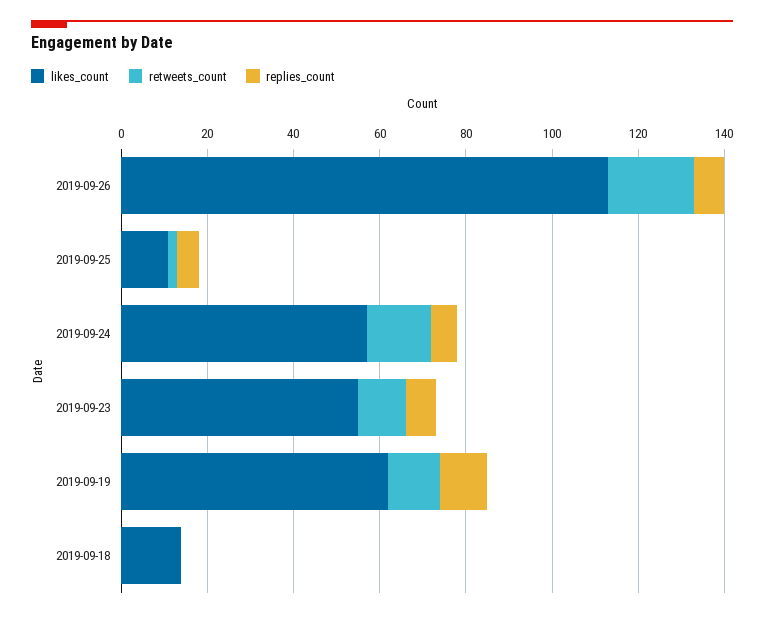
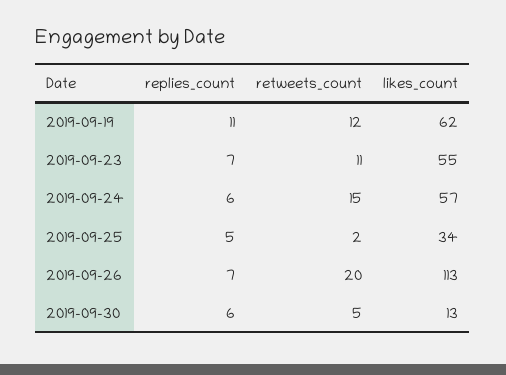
likes_count, 2019-09-25: 10 -> 34
likes_count, 2019-09-18: 15 -> none
retweets_count, 2019-09-18: 0 -> none
replies_count, 2019-09-18: 0 -> none
replies_count, 2019-09-30: none -> 6
retweets_count, 2019-09-30: none -> 5
likes_count, 2019-09-30: none -> 13

